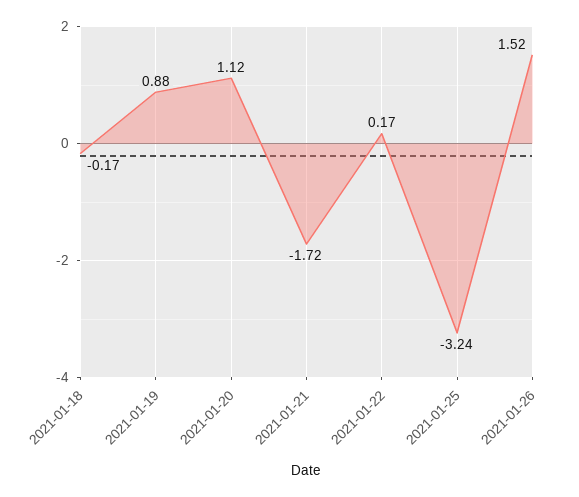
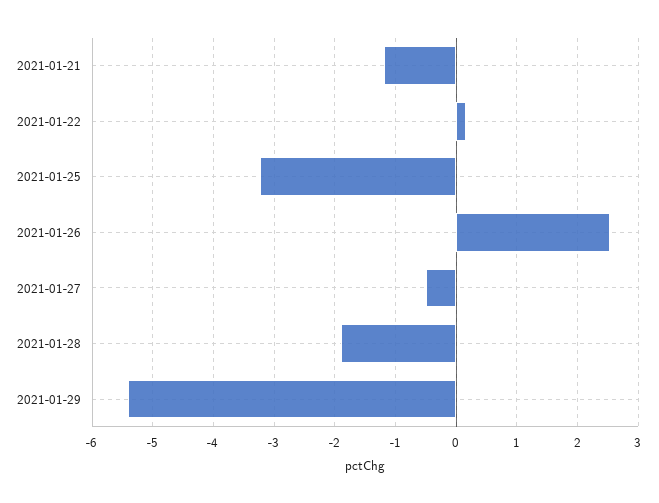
2021-01-18: -0.17 -> none
2021-01-19: 0.88 -> none
2021-01-20: 1.12 -> none
2021-01-21: -1.72 -> -1.2
2021-01-26: 1.52 -> 2.5
2021-01-27: none -> -0.5
2021-01-28: none -> -1.9
2021-01-29: none -> -5.4

